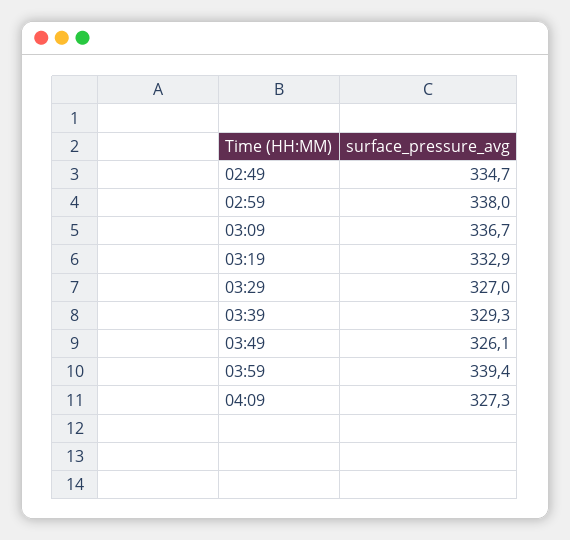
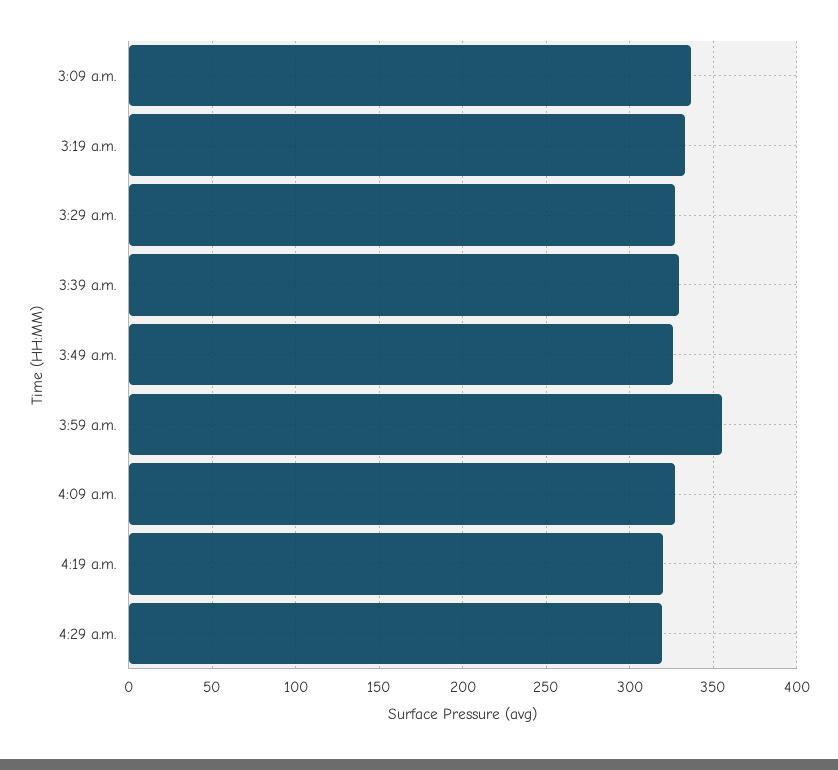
02:49: 334.7 -> none
02:59: 338 -> none
03:59: 339.4 -> 355
4:19 a.m.: none -> 320
4:29 a.m.: none -> 320

